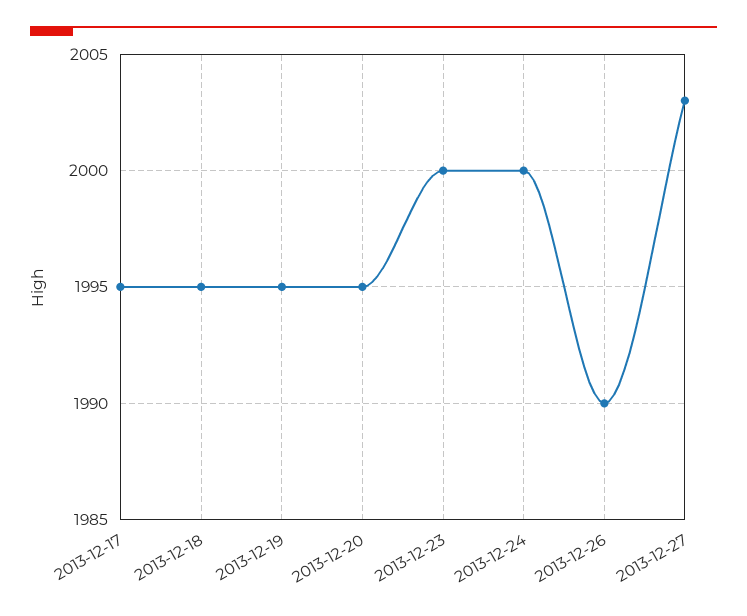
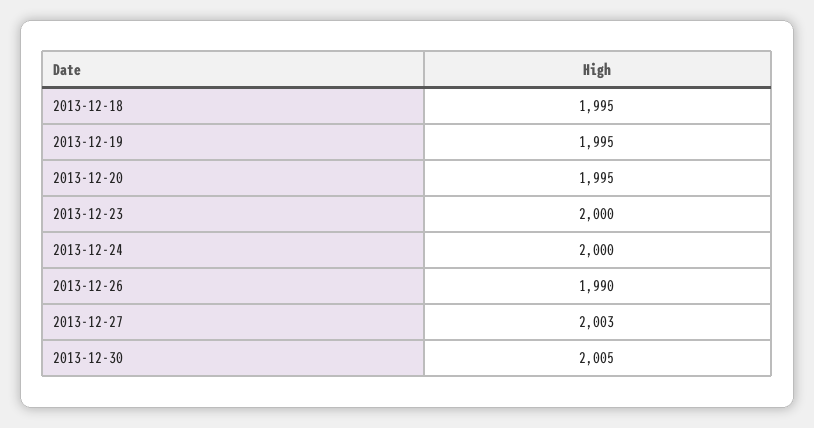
2013-12-17: 1995 -> none
2013-12-30: none -> 2005

